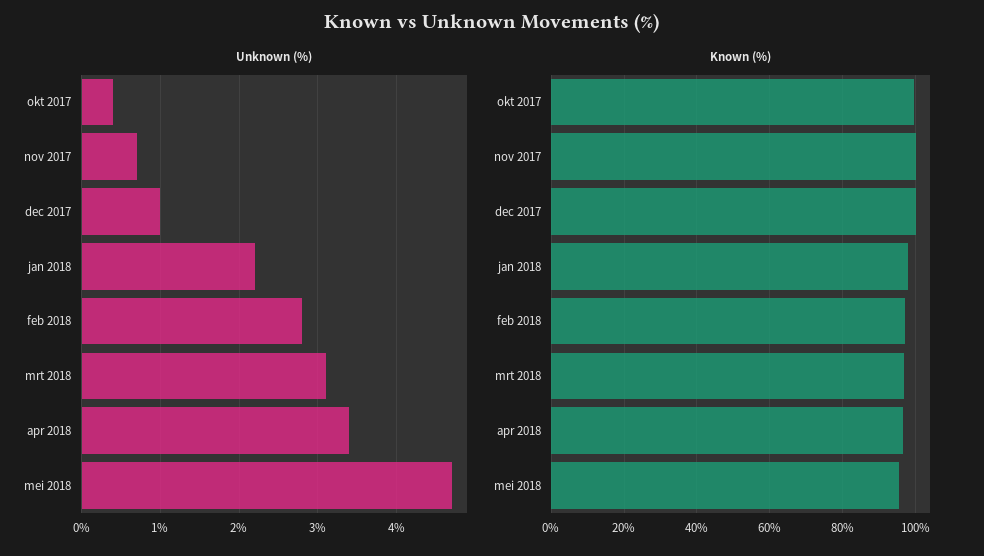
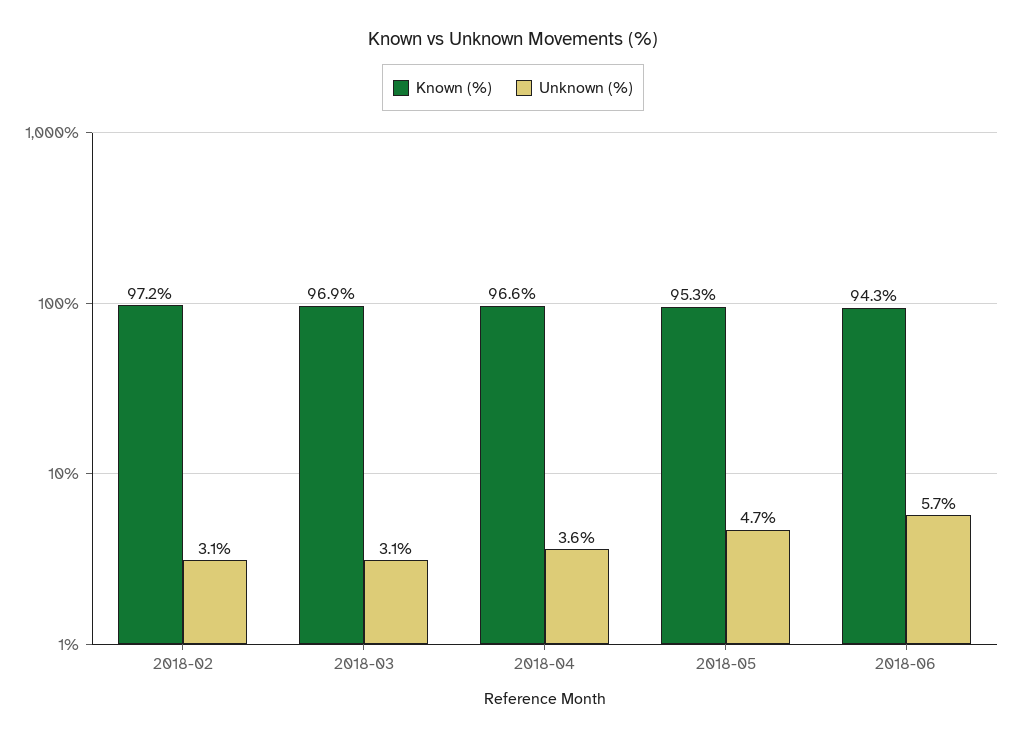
Unknown (%), okt 2017: 0.4 -> none
Unknown (%), nov 2017: 0.7 -> none
Unknown (%), dec 2017: 1 -> none
Unknown (%), jan 2018: 2.2 -> none
Unknown (%), feb 2018: 2.8 -> 3.1
Unknown (%), apr 2018: 3.4 -> 3.6
Known (%), okt 2017: 100 -> none
Known (%), nov 2017: 100 -> none
Known (%), dec 2017: 100 -> none
Known (%), jan 2018: 98 -> none
Known (%), 2018-06: none -> 94.3
Unknown (%), 2018-06: none -> 5.7

